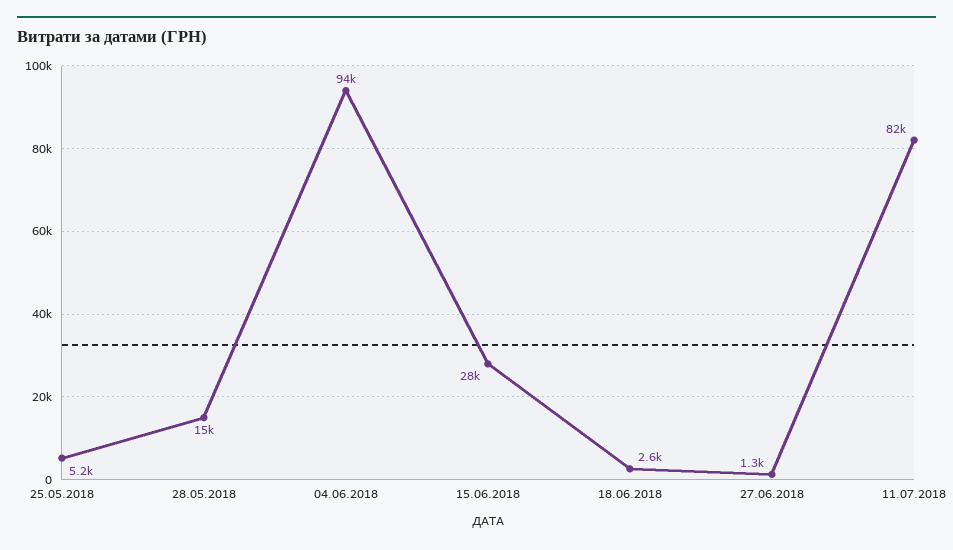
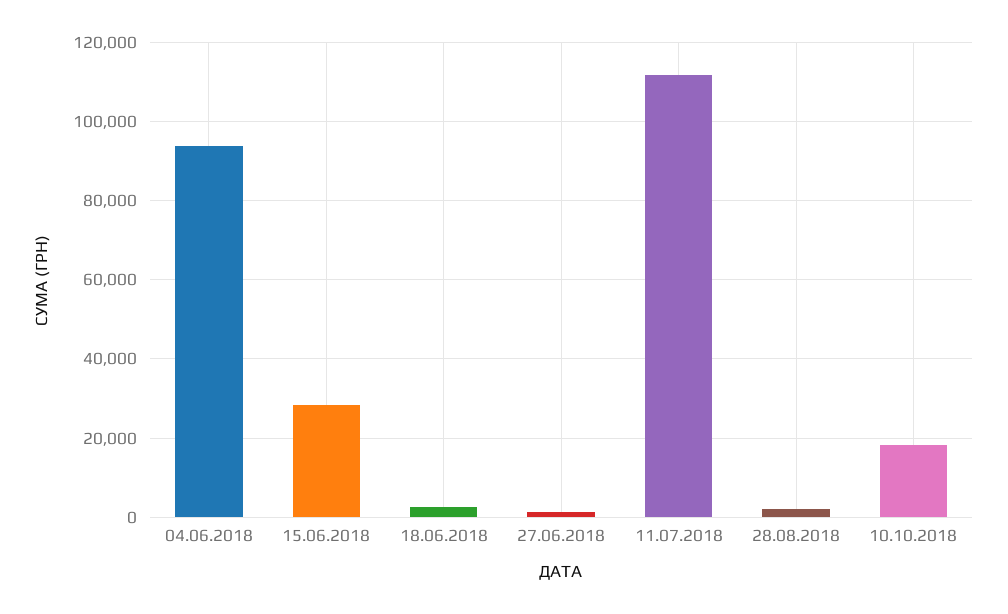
25.05.2018: 5200 -> none
28.05.2018: 15000 -> none
11.07.2018: 82000 -> 112000
28.08.2018: none -> 2000
10.10.2018: none -> 18000

